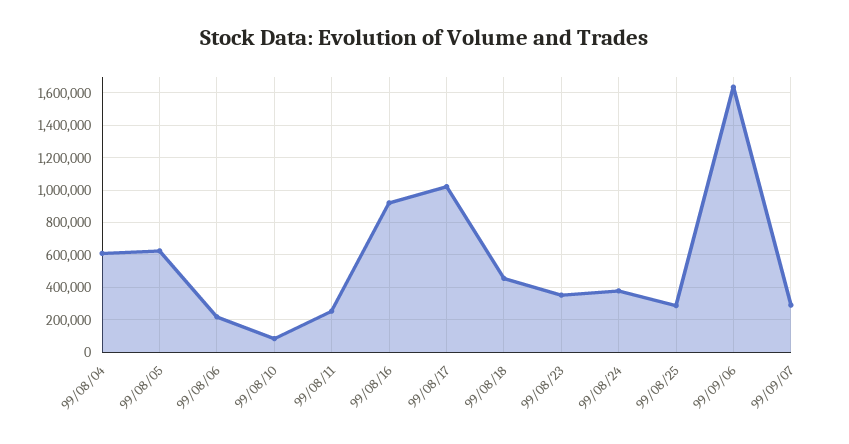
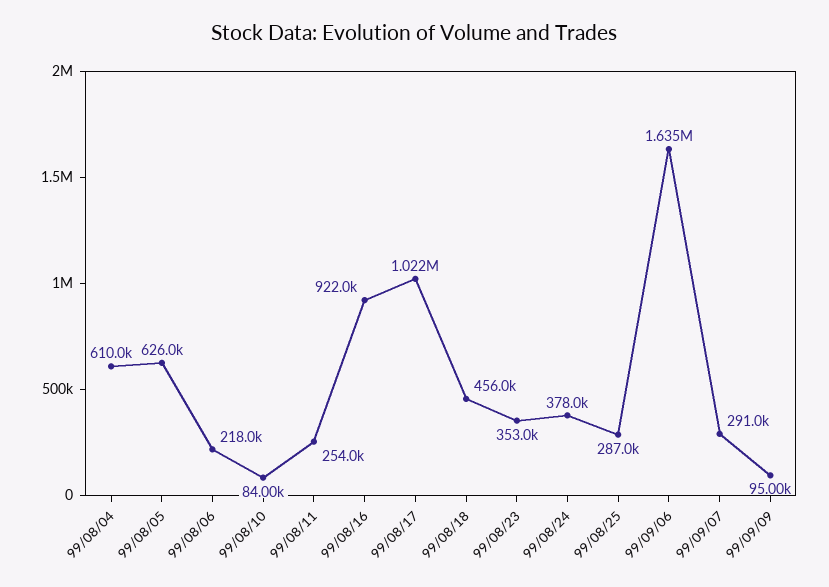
99/09/09: none -> 95000

